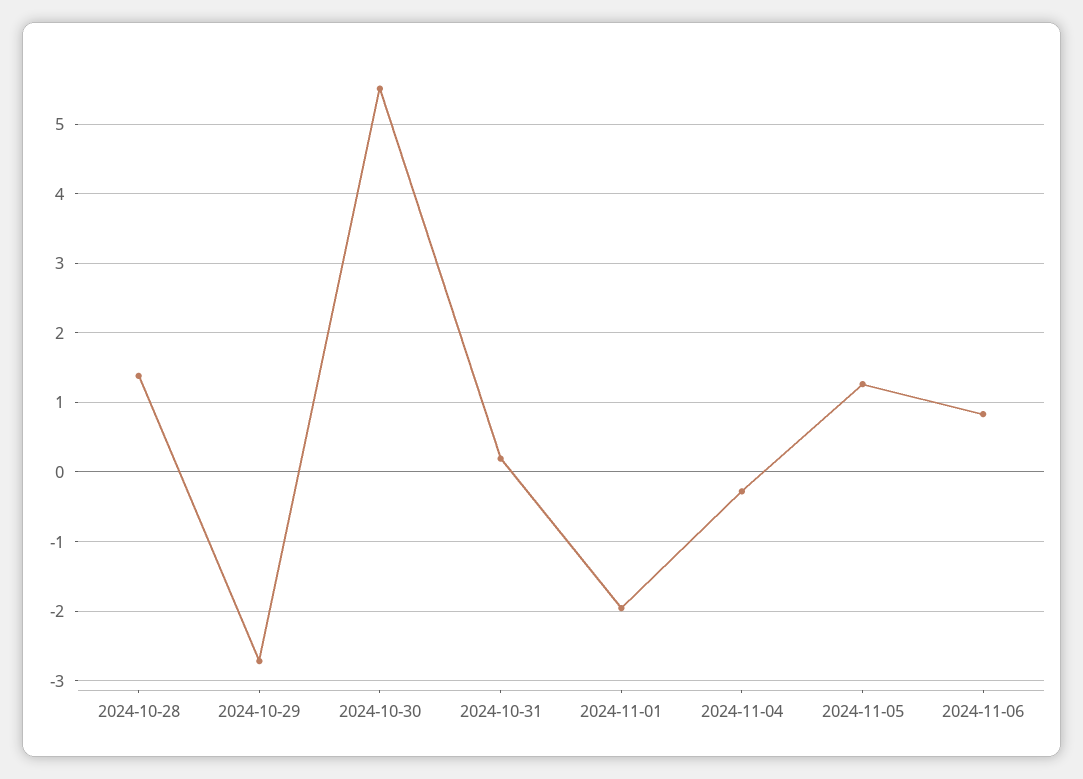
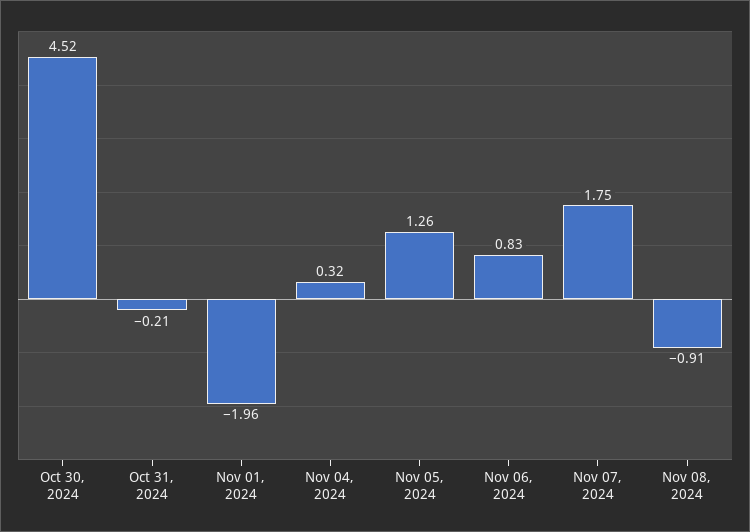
2024-10-28: 1.4 -> none
2024-10-29: -2.7 -> none
2024-10-30: 5.5 -> 4.52
2024-10-31: 0.2 -> -0.21
2024-11-04: -0.3 -> 0.32
Nov 07, 2024: none -> 1.75
Nov 08, 2024: none -> -0.91

